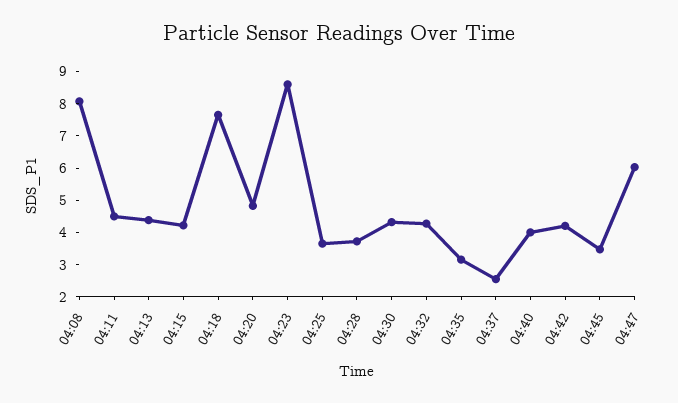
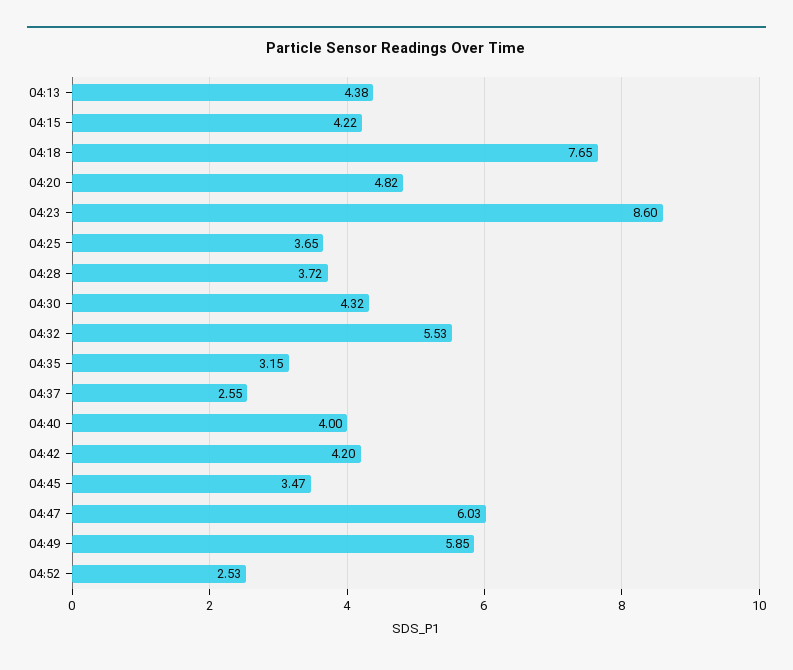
04:08: 8 -> none
04:11: 4.5 -> none
04:32: 4.25 -> 5.53
04:49: none -> 5.85
04:52: none -> 2.53

